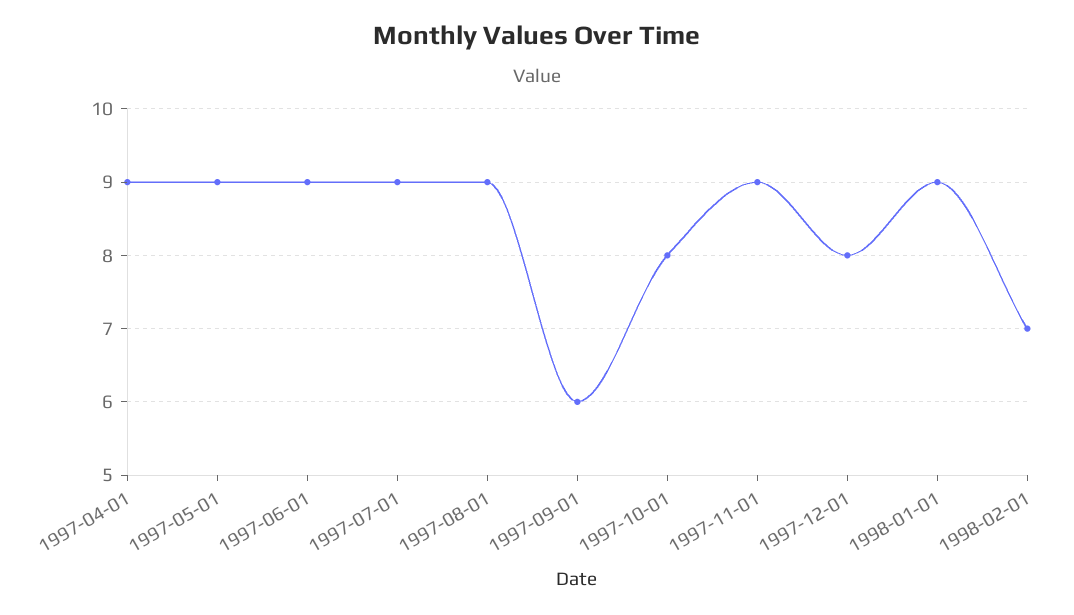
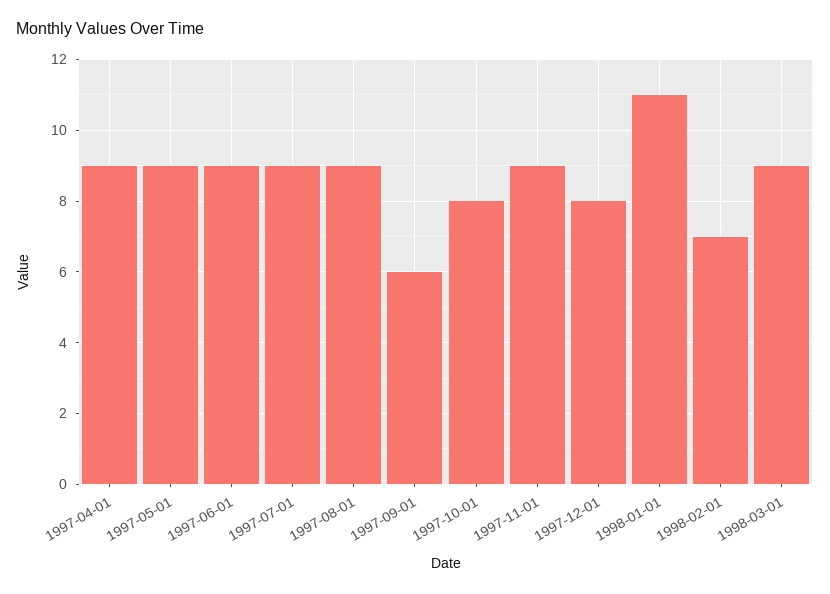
1998-01-01: 9 -> 11
1998-03-01: none -> 9

